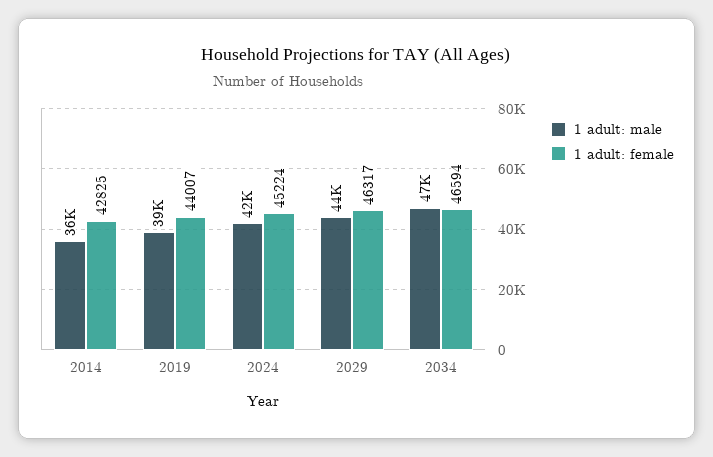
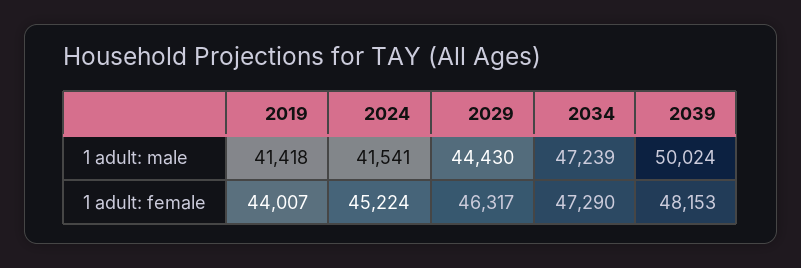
1 adult: male, 2014: 36000 -> none
1 adult: female, 2014: 42825 -> none
1 adult: male, 2019: 39000 -> 41418
1 adult: female, 2034: 46594 -> 47290
1 adult: male, 2039: none -> 50024
1 adult: female, 2039: none -> 48153

